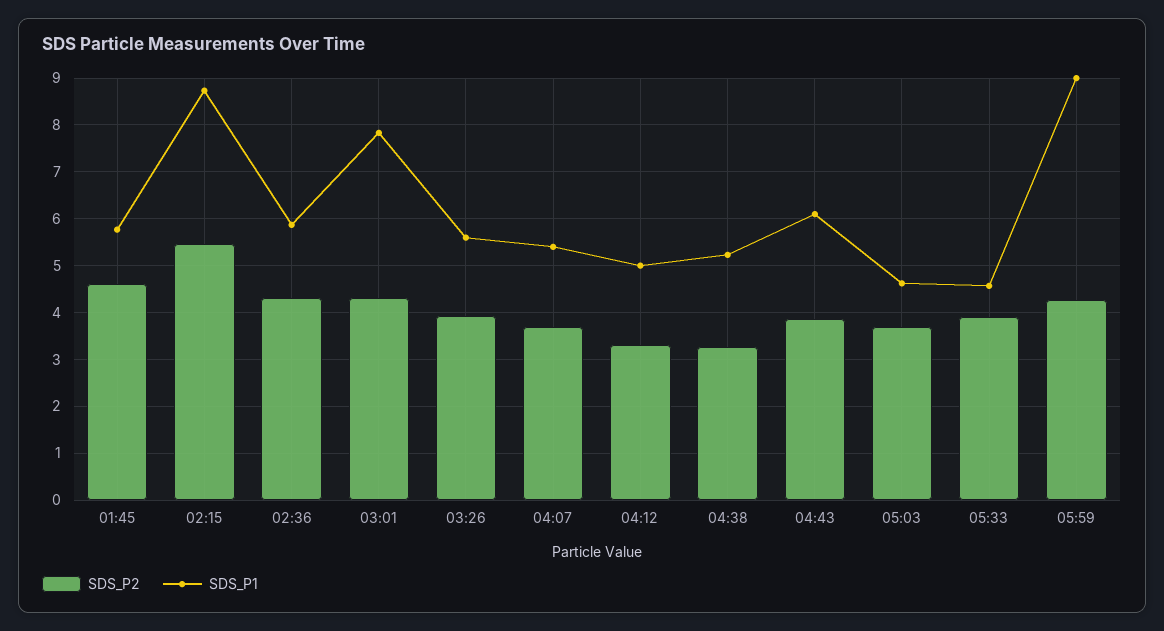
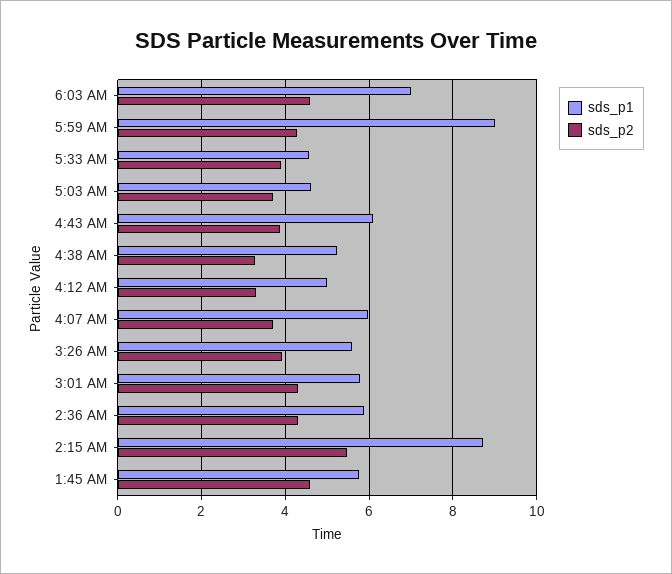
SDS_P1, 03:01: 7.8 -> 5.8
SDS_P1, 04:07: 5.4 -> 6
SDS_P1, 6:03 AM: none -> 7
SDS_P2, 6:03 AM: none -> 4.6

